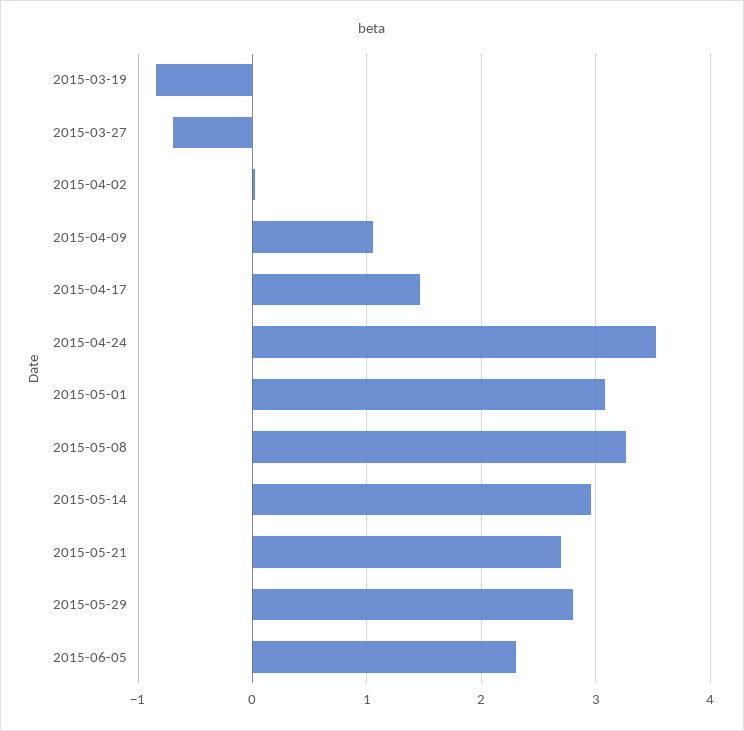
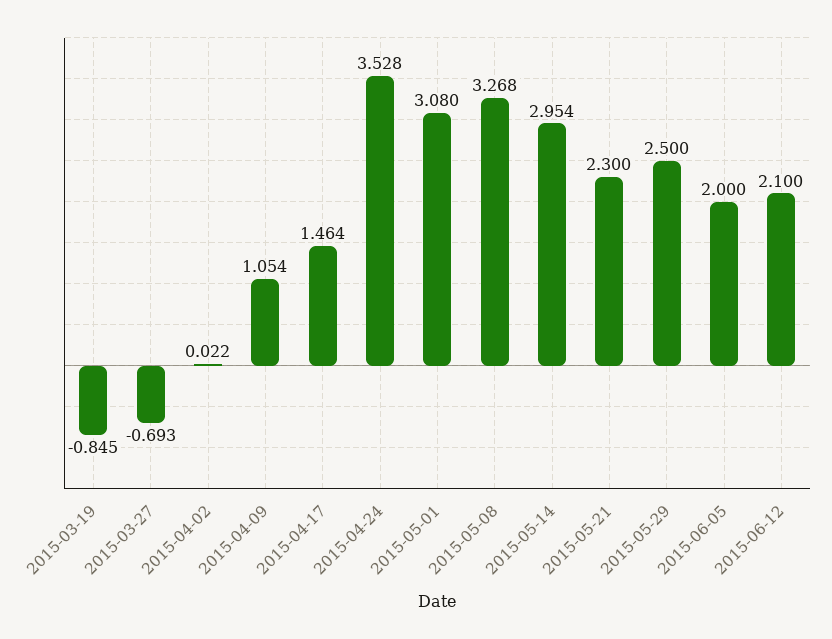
2015-05-21: 2.7 -> 2.3
2015-05-29: 2.8 -> 2.5
2015-06-05: 2.3 -> 2
2015-06-12: none -> 2.1

